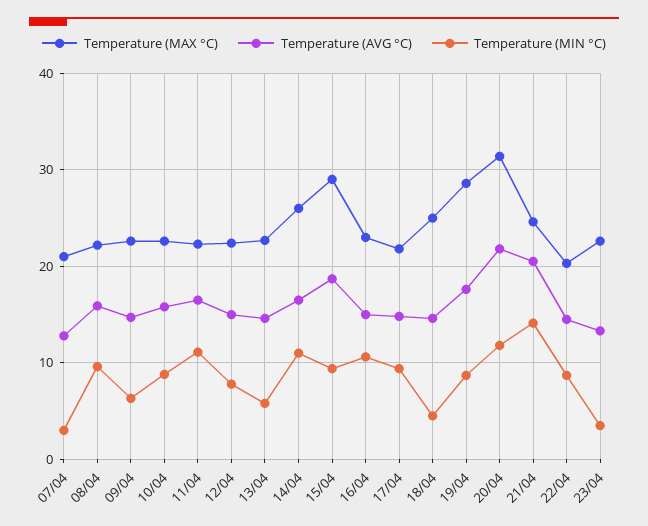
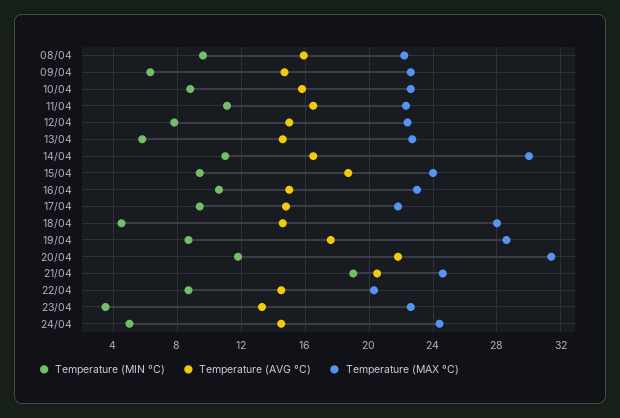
Temperature (MAX °C), 07/04: 21 -> none
Temperature (AVG °C), 07/04: 13 -> none
Temperature (MIN °C), 07/04: 3 -> none
Temperature (MAX °C), 14/04: 26 -> 30
Temperature (MAX °C), 15/04: 29 -> 24
Temperature (MAX °C), 18/04: 25 -> 28
Temperature (MIN °C), 21/04: 14 -> 19
Temperature (MIN °C), 24/04: none -> 5
Temperature (AVG °C), 24/04: none -> 14.5
Temperature (MAX °C), 24/04: none -> 24.5

